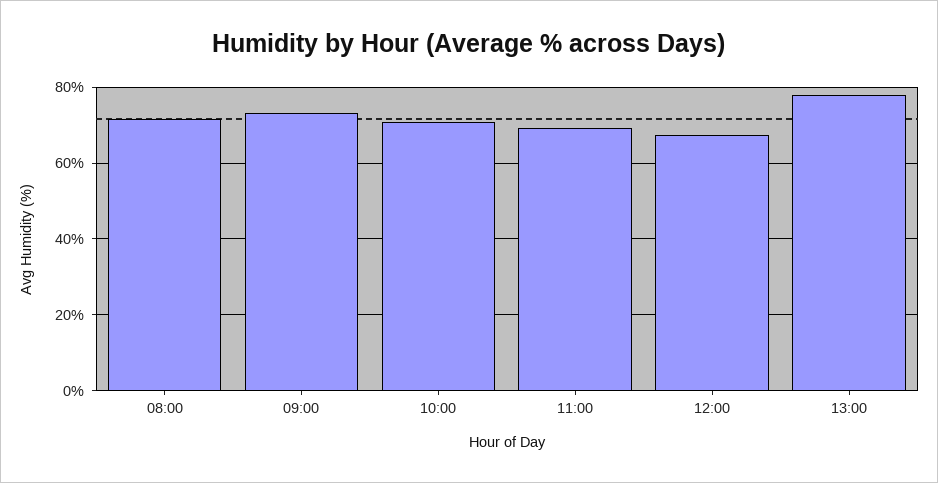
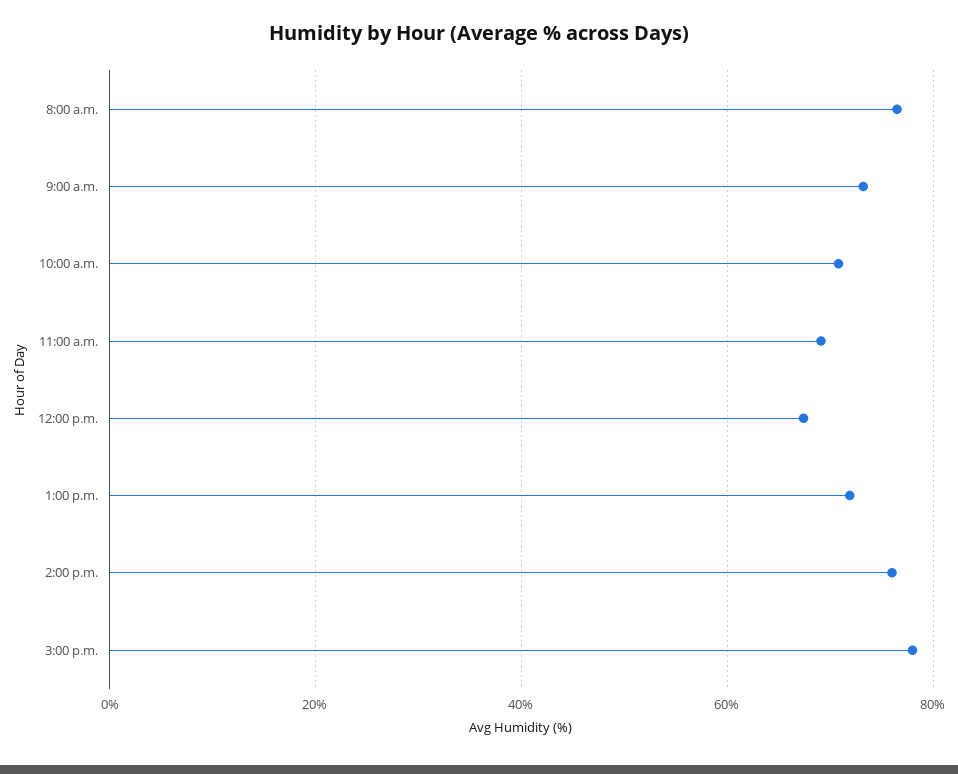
08:00: 72 -> 76
13:00: 78 -> 72
2:00 p.m.: none -> 76
3:00 p.m.: none -> 78

